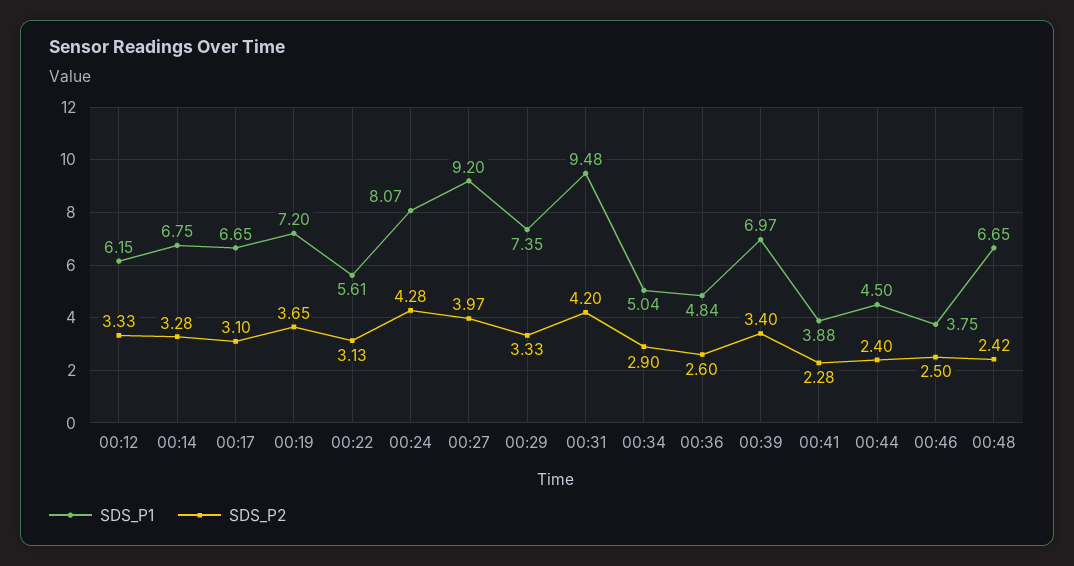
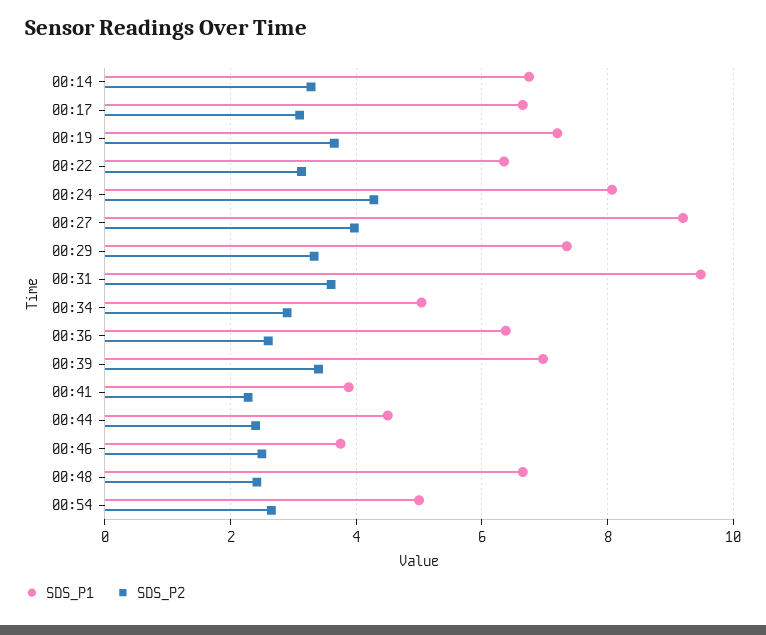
SDS_P1, 00:12: 6.15 -> none
SDS_P2, 00:12: 3.33 -> none
SDS_P1, 00:22: 5.61 -> 6.4
SDS_P2, 00:31: 4.2 -> 3.6
SDS_P1, 00:36: 4.84 -> 6.4
SDS_P1, 00:54: none -> 5
SDS_P2, 00:54: none -> 2.6

